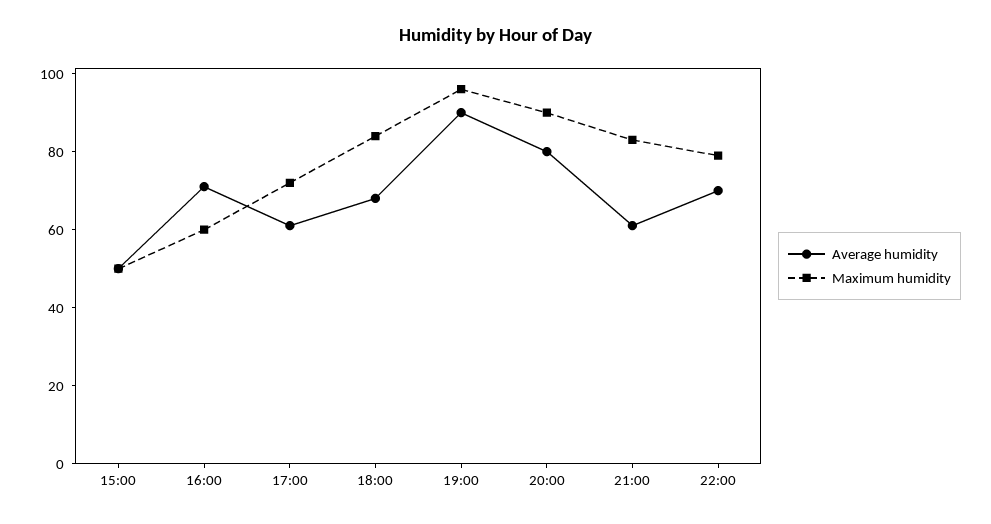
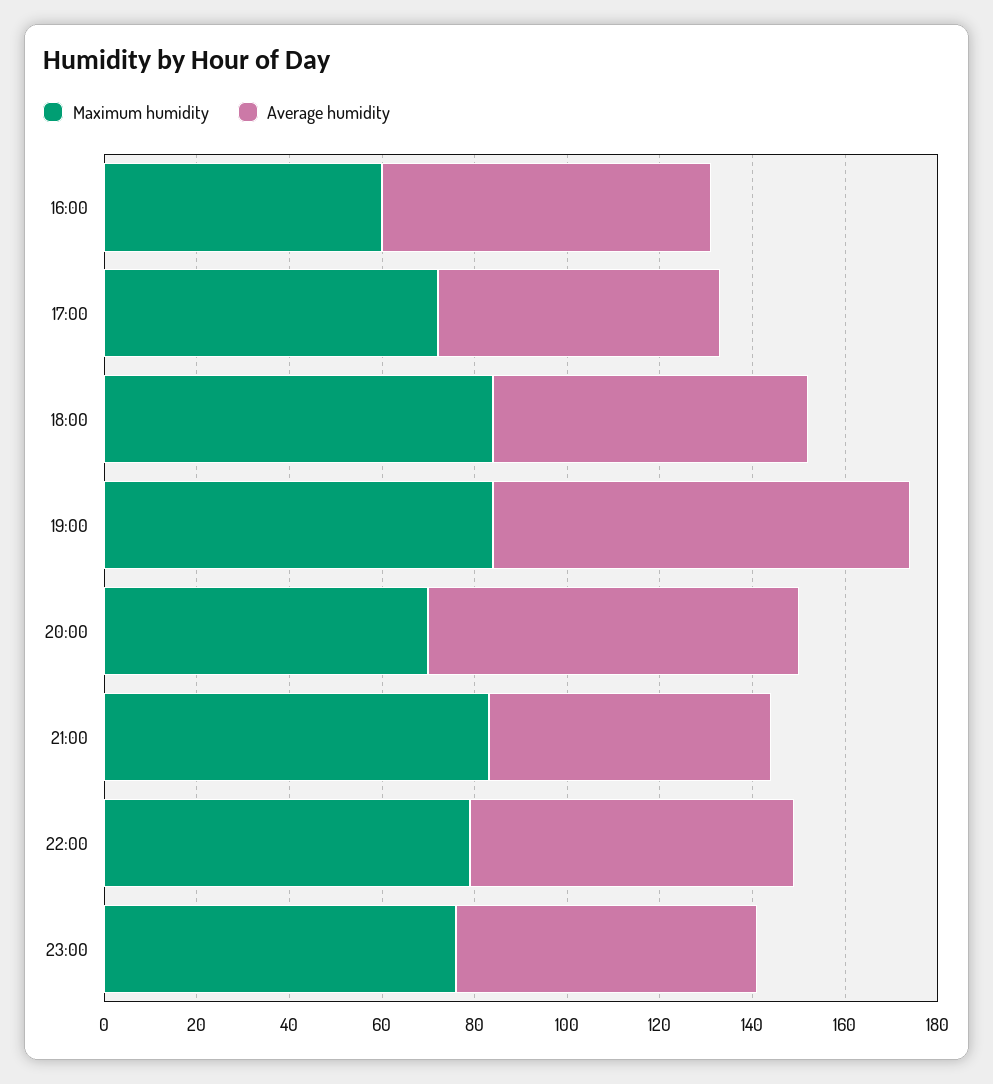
Average humidity, 15:00: 50 -> none
Maximum humidity, 15:00: 50 -> none
Maximum humidity, 19:00: 95 -> 85
Maximum humidity, 20:00: 90 -> 70
Maximum humidity, 23:00: none -> 75
Average humidity, 23:00: none -> 65

